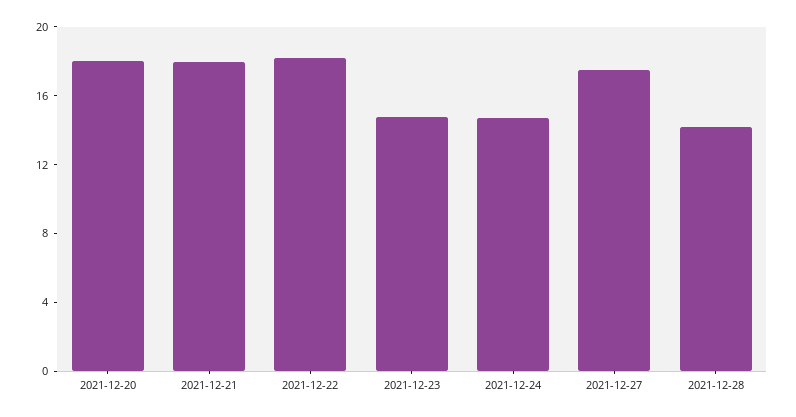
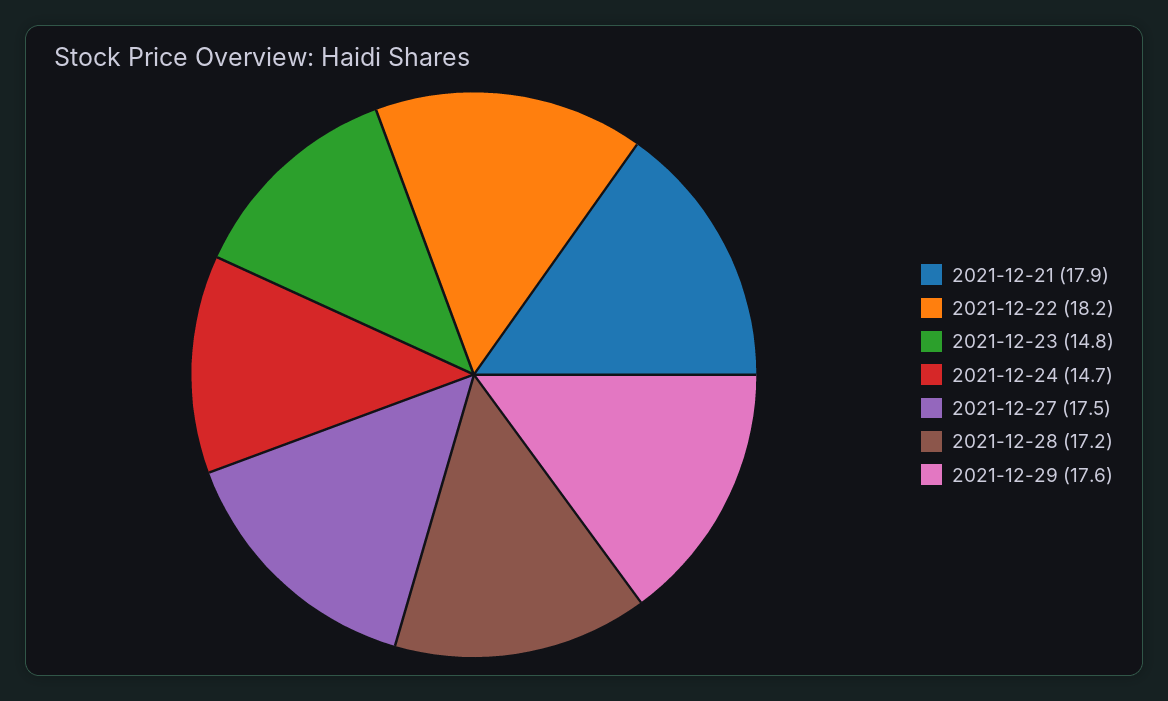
2021-12-20: 18 -> none
2021-12-28: 14 -> 17.2
2021-12-29: none -> 17.6

